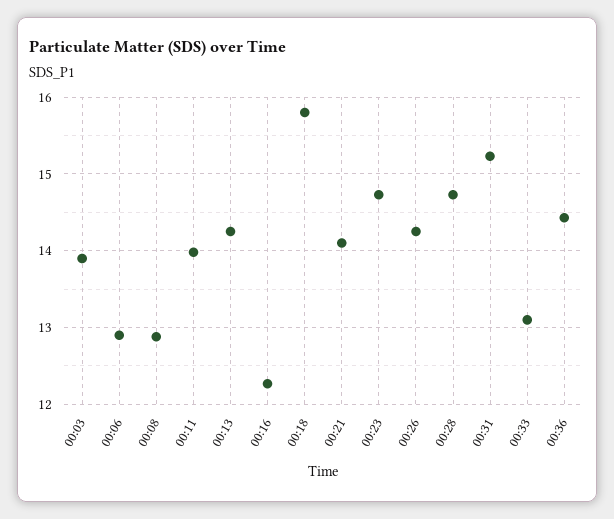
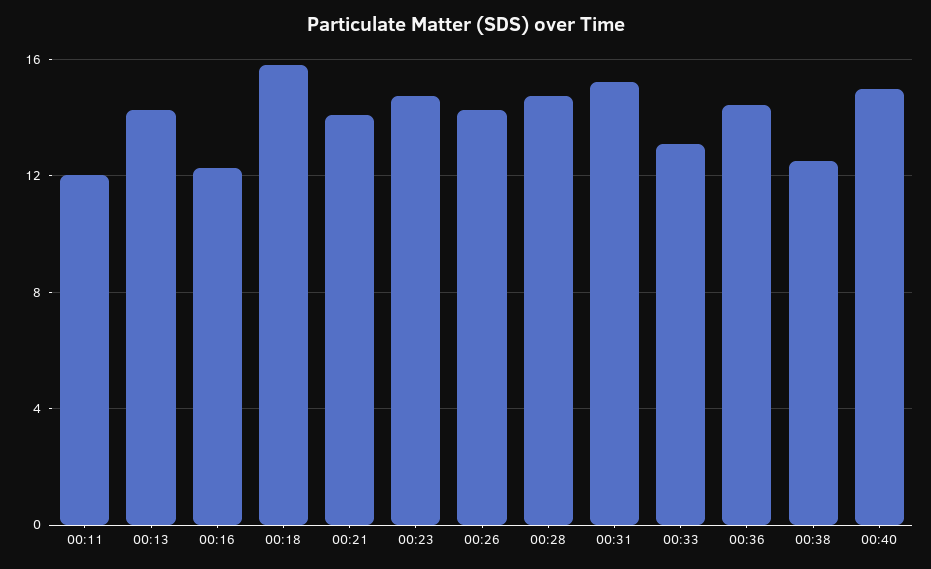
00:03: 13.9 -> none
00:06: 12.9 -> none
00:08: 12.9 -> none
00:11: 14 -> 12
00:38: none -> 12.5
00:40: none -> 15

